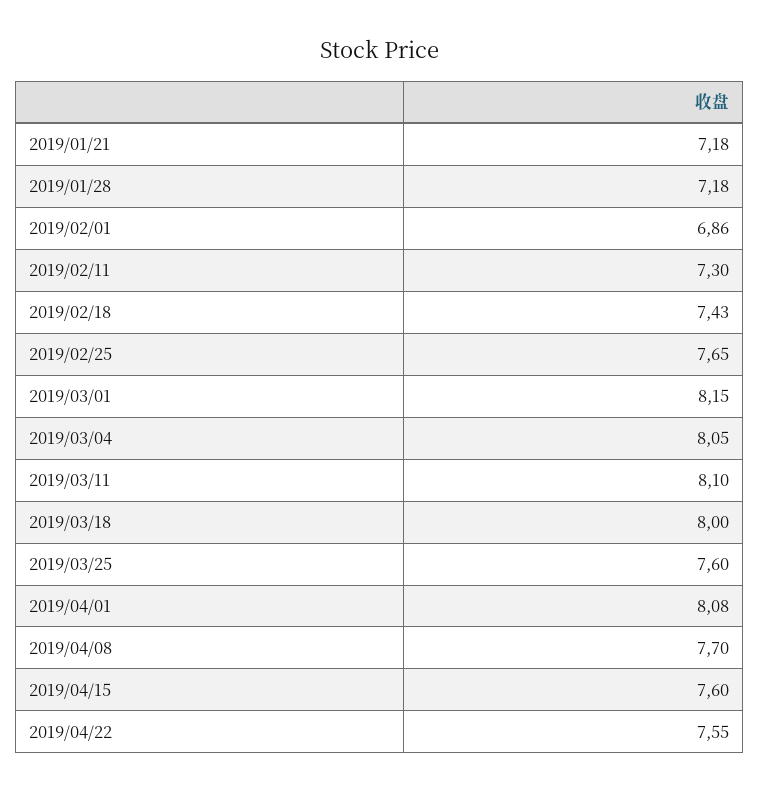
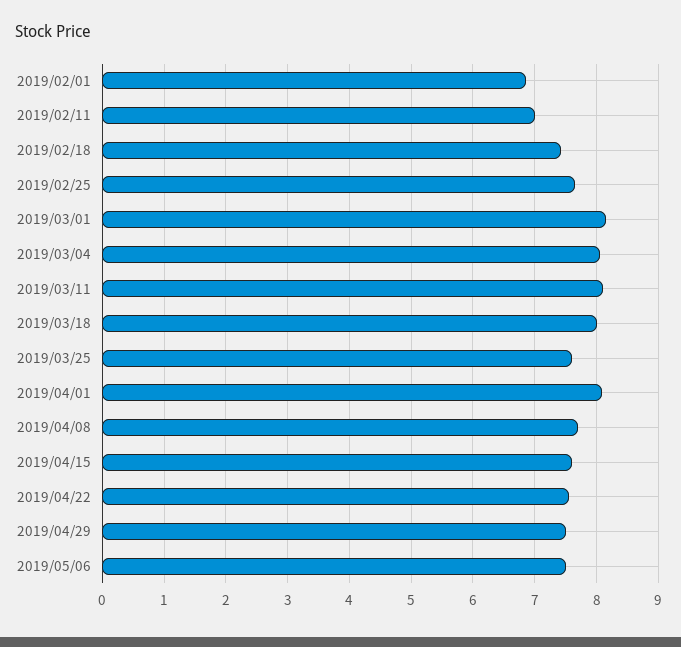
2019/01/21: 7.18 -> none
2019/01/28: 7.18 -> none
2019/02/11: 7.3 -> 7
2019/04/29: none -> 7.5
2019/05/06: none -> 7.5

